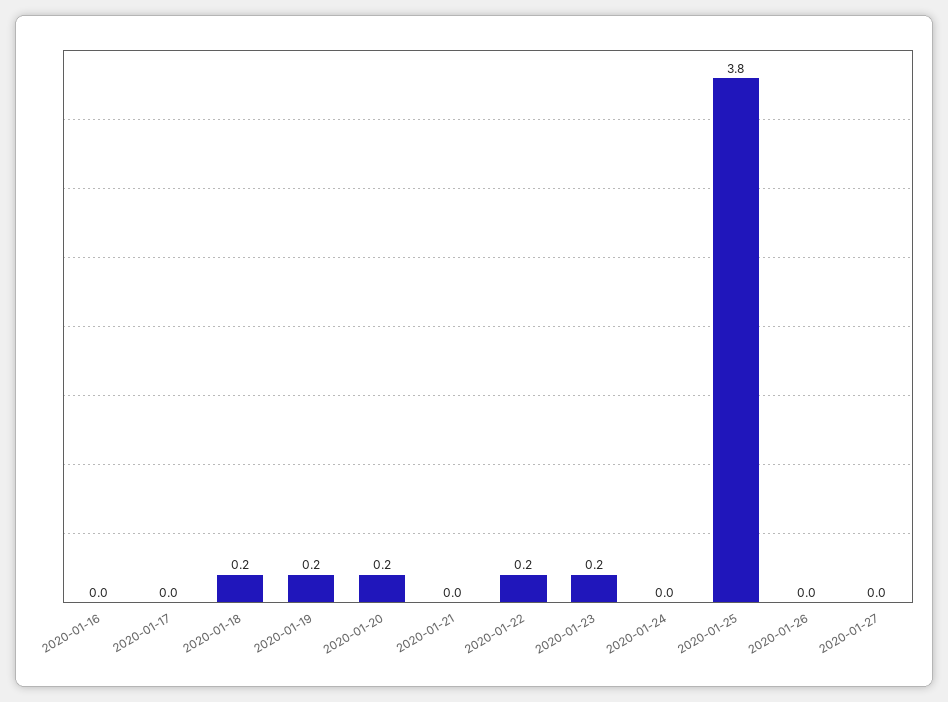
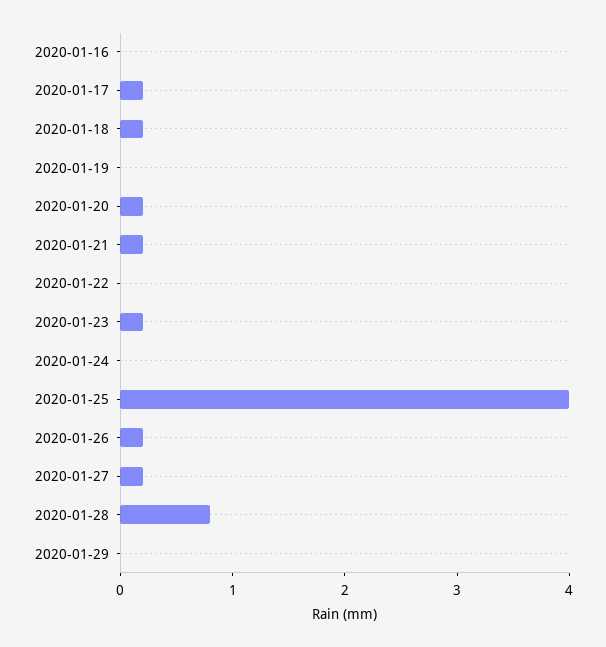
2020-01-17: 0 -> 0.2
2020-01-19: 0.2 -> 0
2020-01-21: 0 -> 0.2
2020-01-22: 0.2 -> 0
2020-01-25: 3.8 -> 4
2020-01-26: 0 -> 0.2
2020-01-27: 0 -> 0.2
2020-01-28: none -> 0.8
2020-01-29: none -> 0

